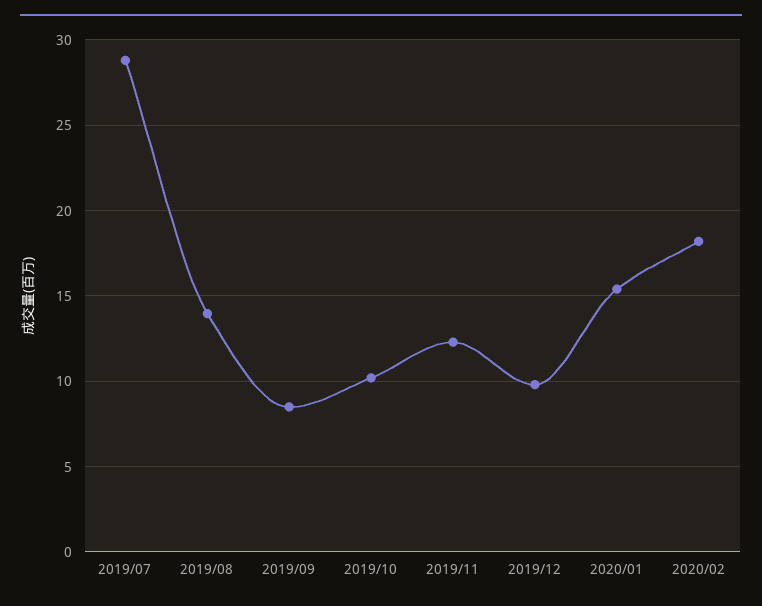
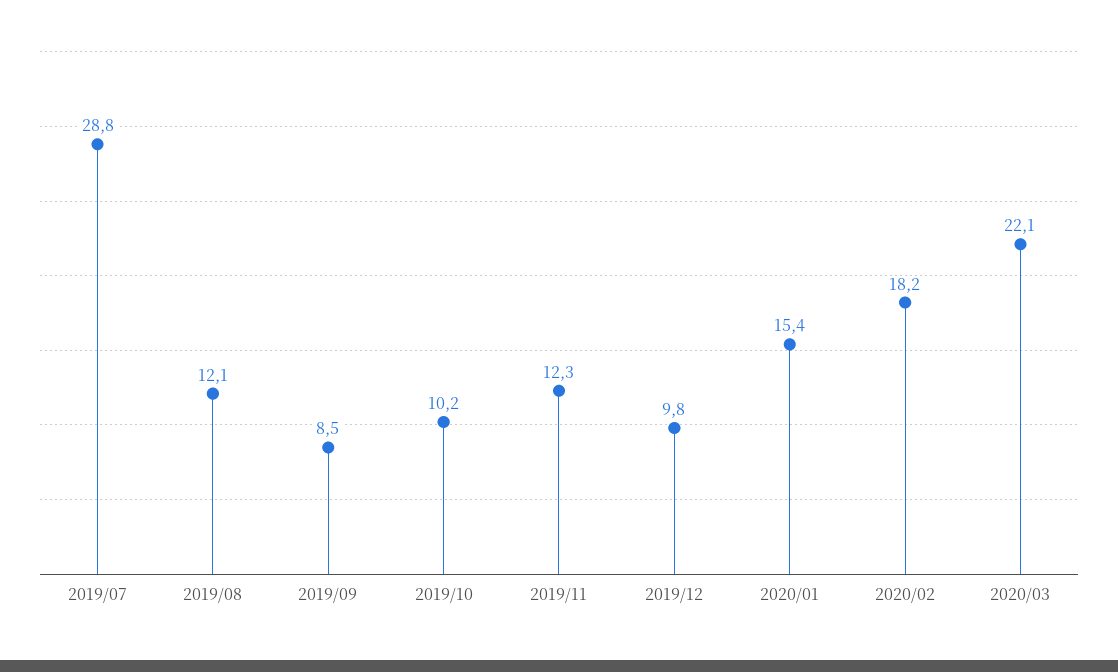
2019/08: 14 -> 12.1
2020/03: none -> 22.1

